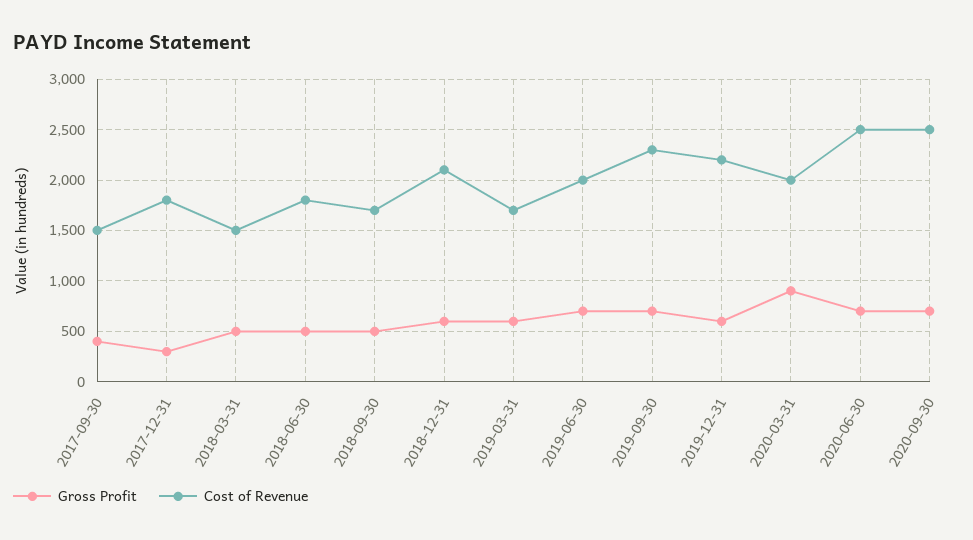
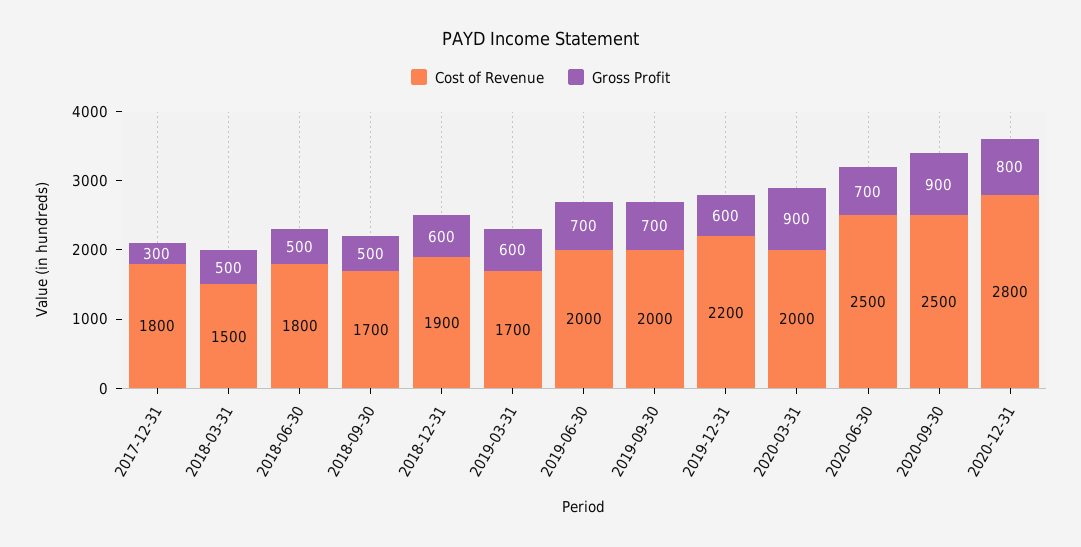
Gross Profit, 2017-09-30: 400 -> none
Cost of Revenue, 2017-09-30: 1500 -> none
Cost of Revenue, 2018-12-31: 2100 -> 1900
Cost of Revenue, 2019-09-30: 2300 -> 2000
Gross Profit, 2020-09-30: 700 -> 900
Cost of Revenue, 2020-12-31: none -> 2800
Gross Profit, 2020-12-31: none -> 800

